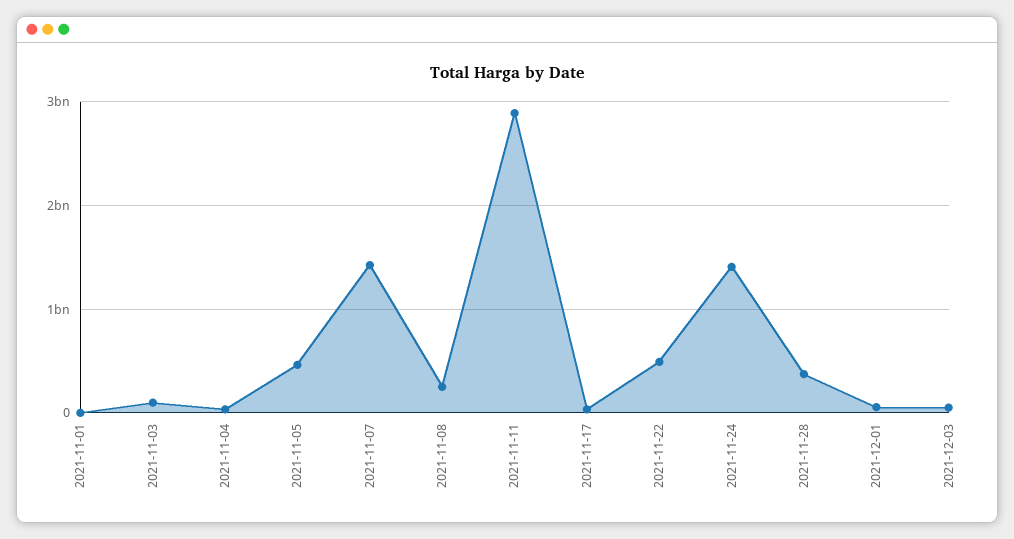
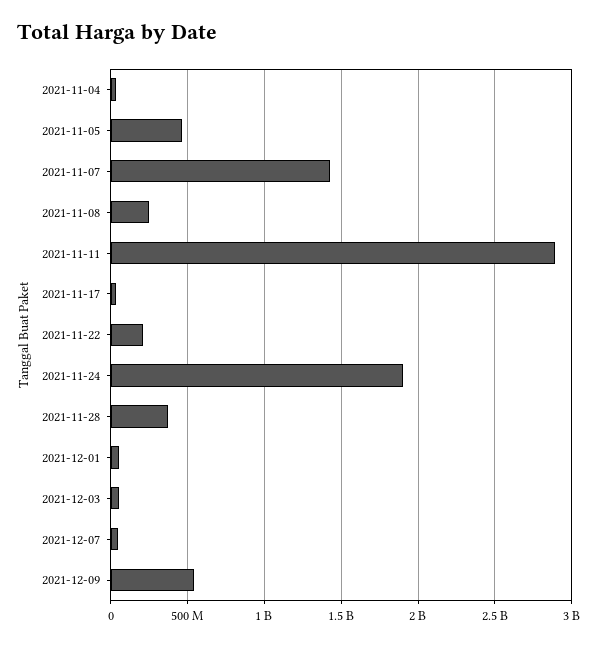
2021-11-01: 0 -> none
2021-11-03: 100000000 -> none
2021-11-22: 500000000 -> 200000000
2021-11-24: 1400000000 -> 1900000000
2021-12-07: none -> 50000000
2021-12-09: none -> 550000000

